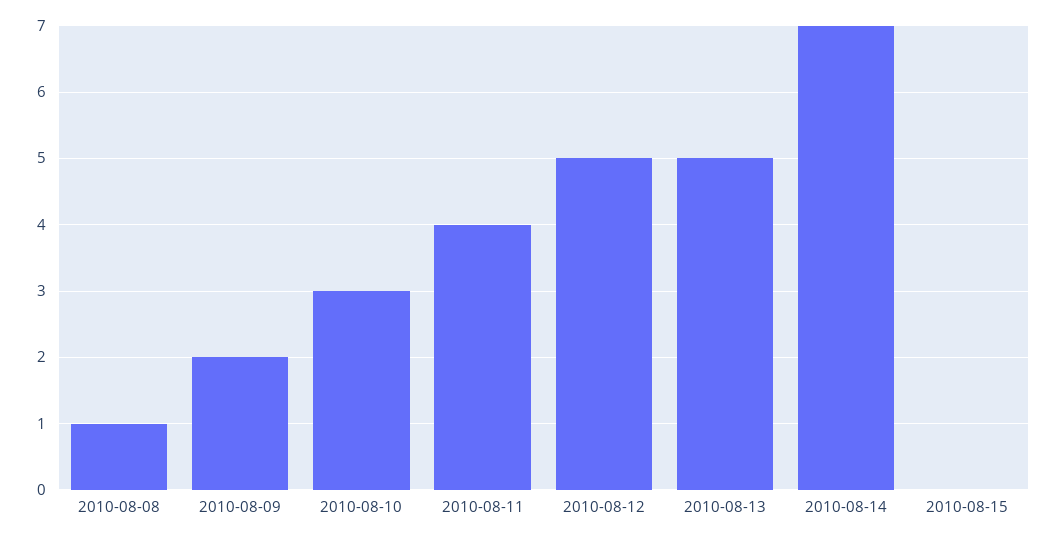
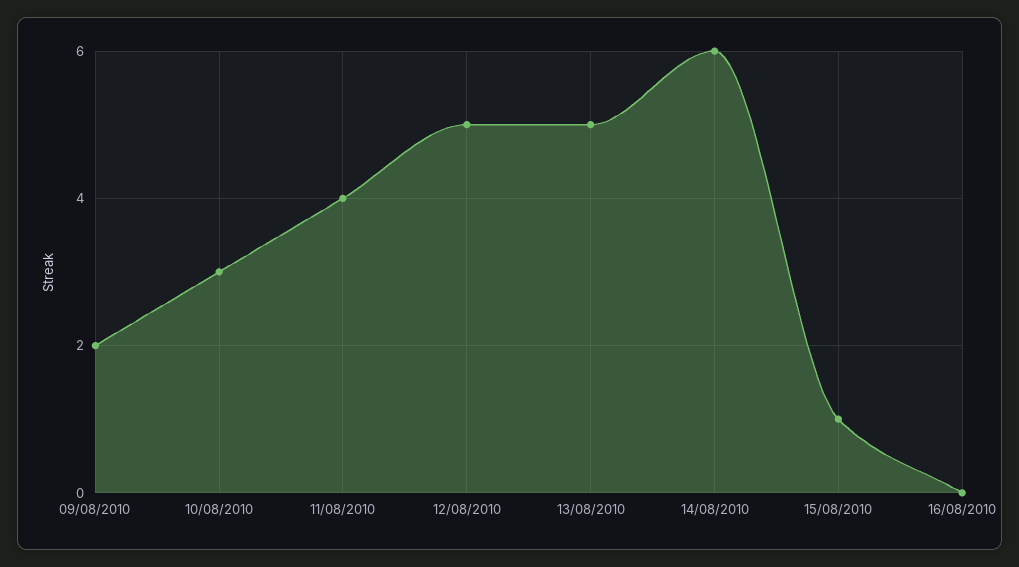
2010-08-08: 1 -> none
2010-08-14: 7 -> 6
2010-08-15: 0 -> 1
16/08/2010: none -> 0

